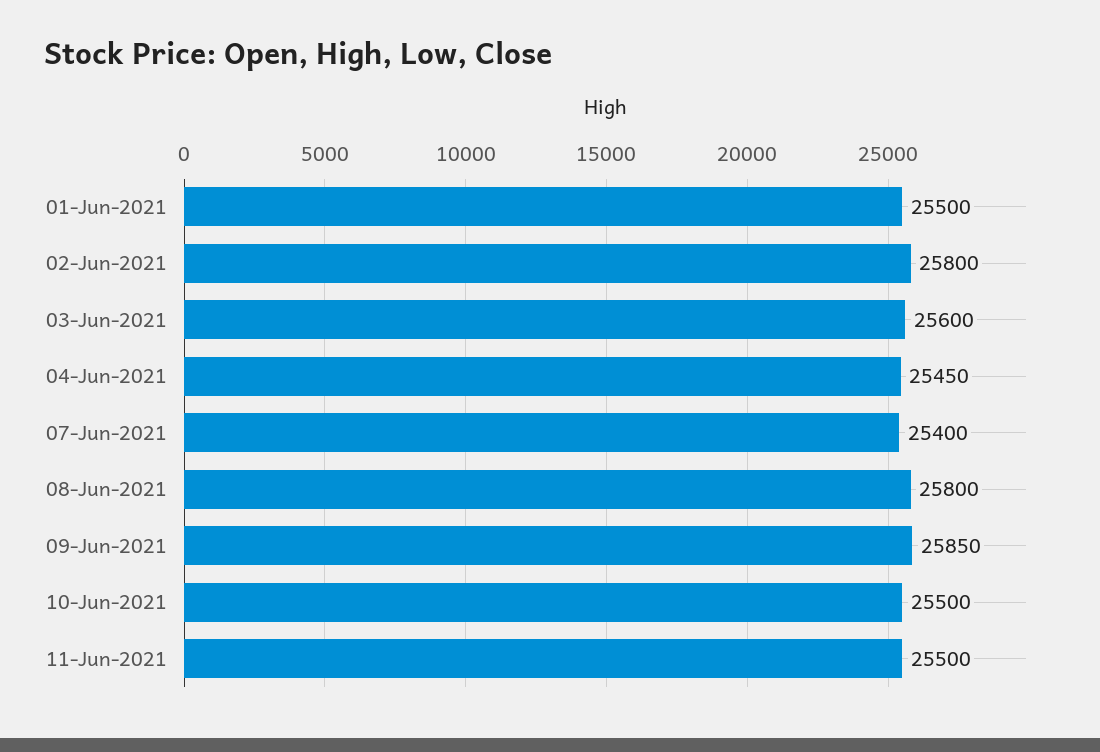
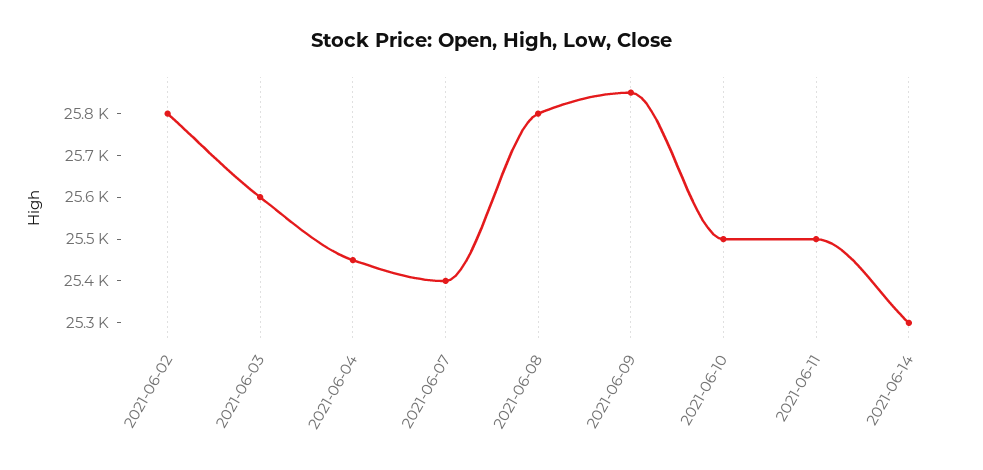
01-Jun-2021: 25500 -> none
2021-06-14: none -> 25300

